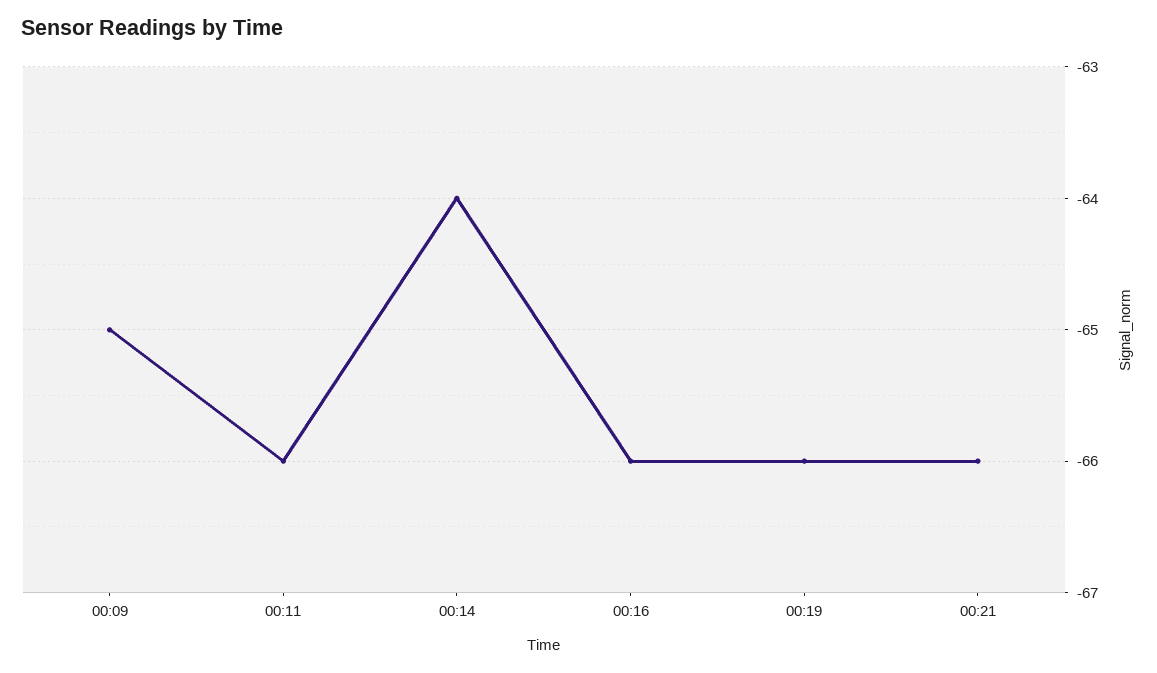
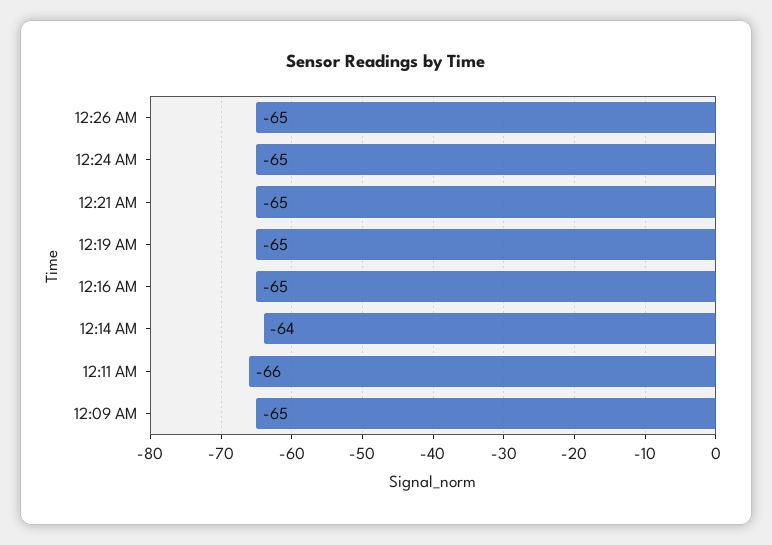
00:16: -66 -> -65
00:19: -66 -> -65
00:21: -66 -> -65
12:26 AM: none -> -65
12:24 AM: none -> -65

